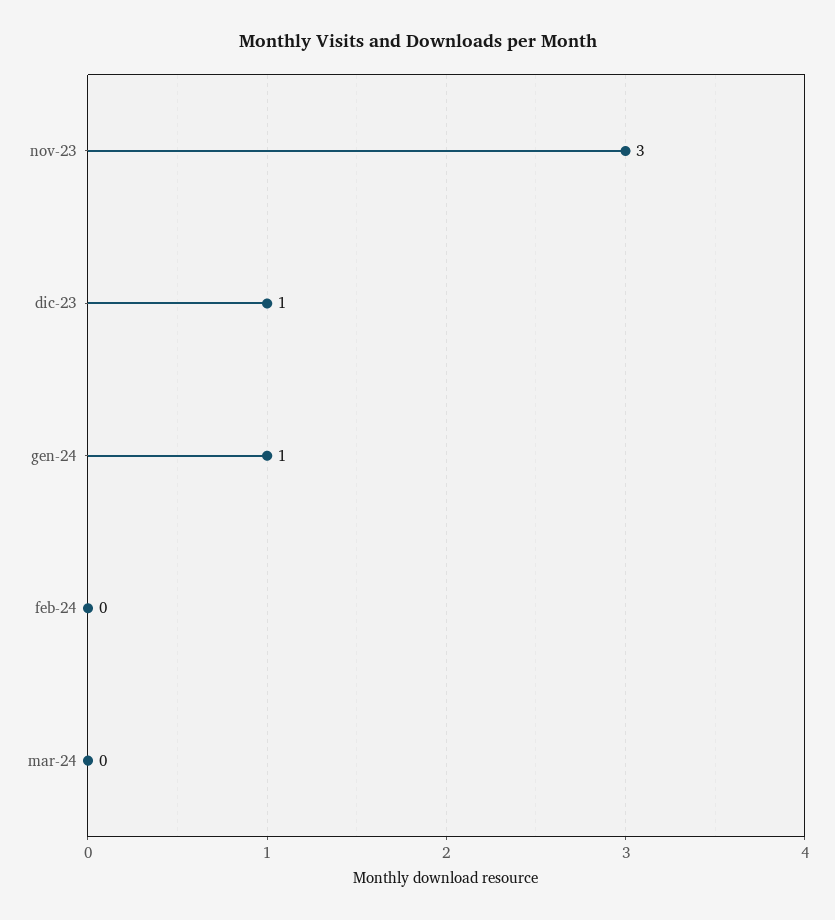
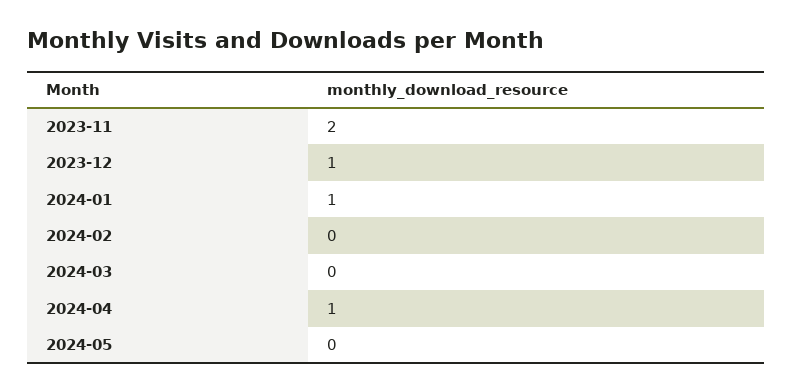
nov-23: 3 -> 2
2024-04: none -> 1
2024-05: none -> 0

